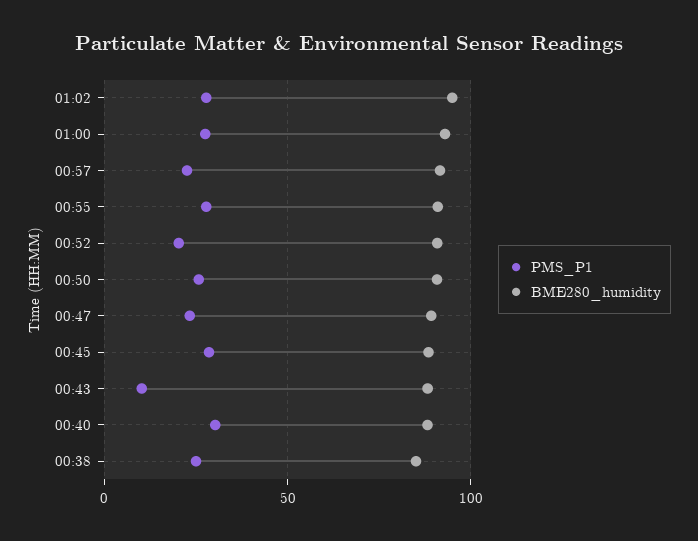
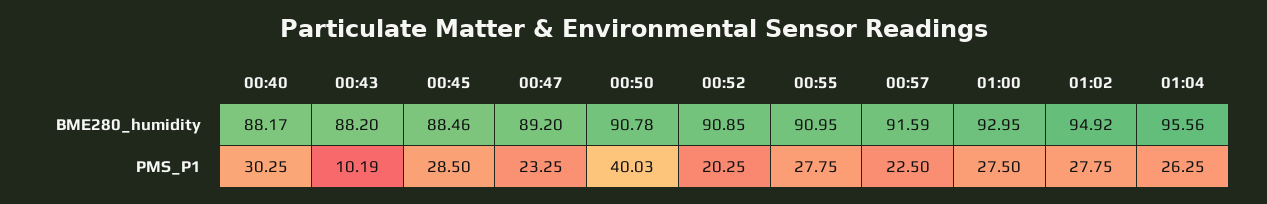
PMS_P1, 00:50: 25 -> 40.03
PMS_P1, 00:38: 25 -> none
BME280_humidity, 00:38: 85 -> none
BME280_humidity, 01:04: none -> 95.56
PMS_P1, 01:04: none -> 26.25

